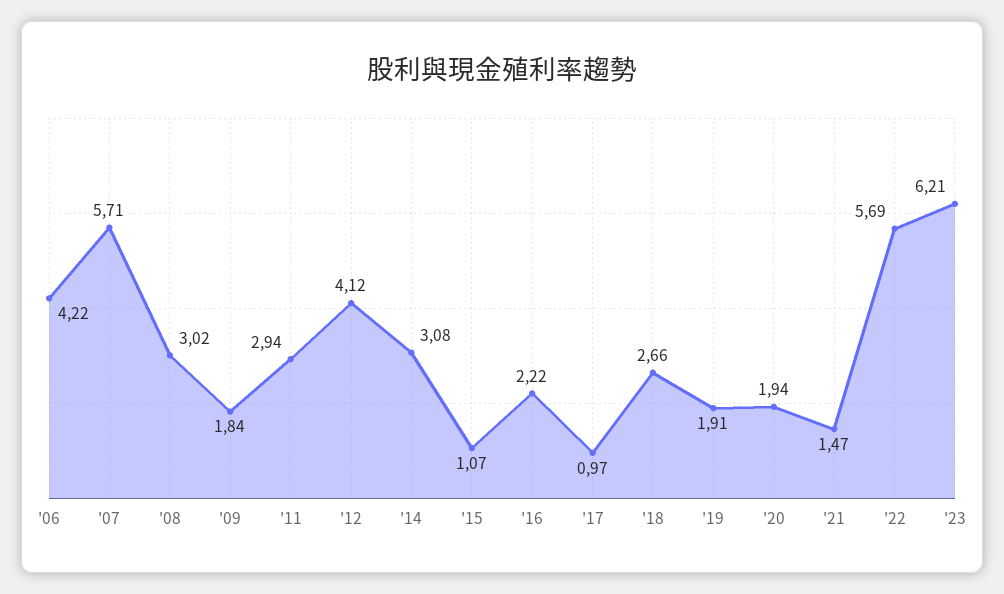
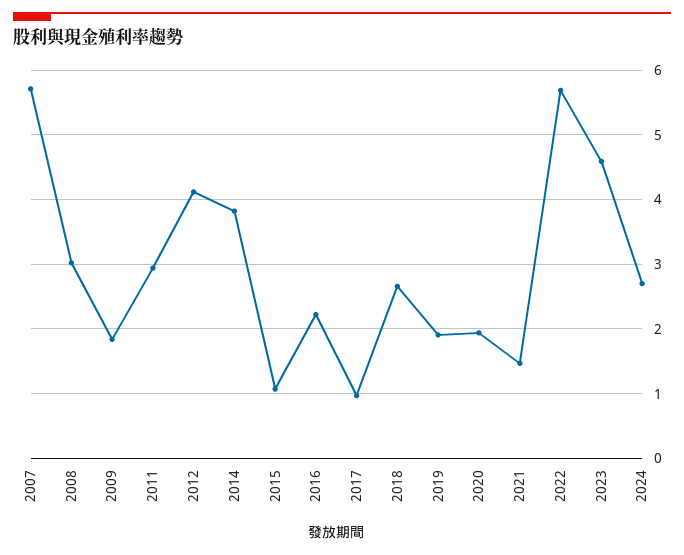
'06: 4.22 -> none
'14: 3.08 -> 3.8
'23: 6.21 -> 4.6
2024: none -> 2.7

